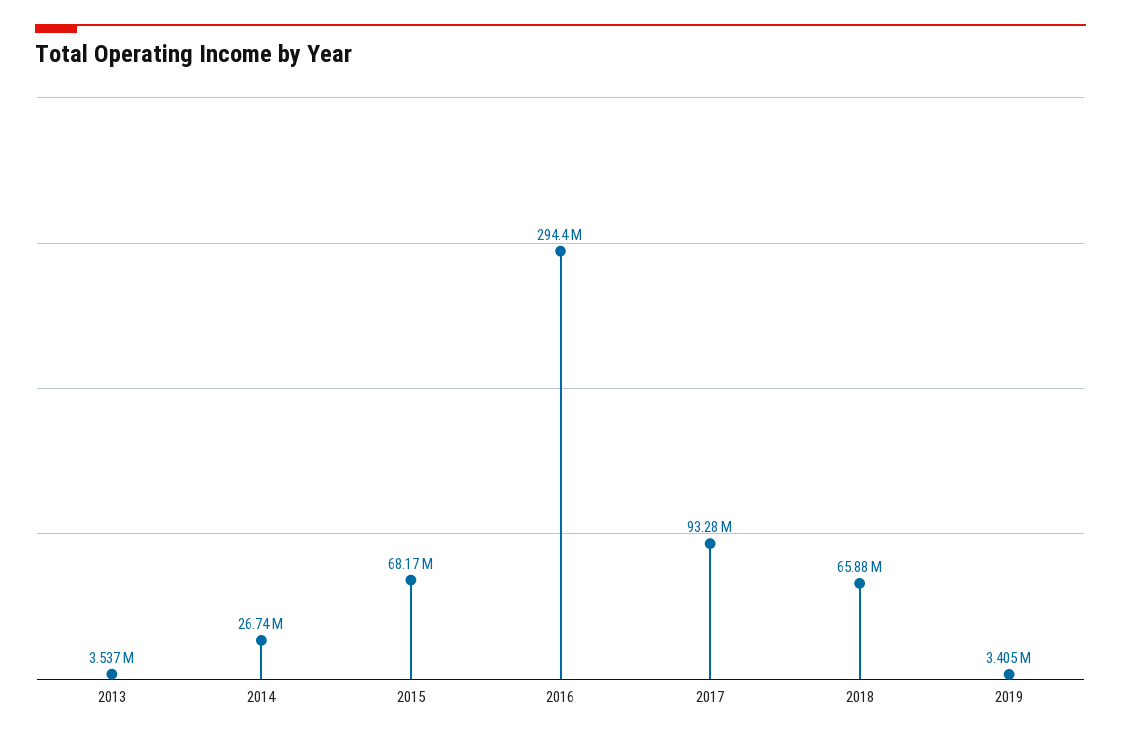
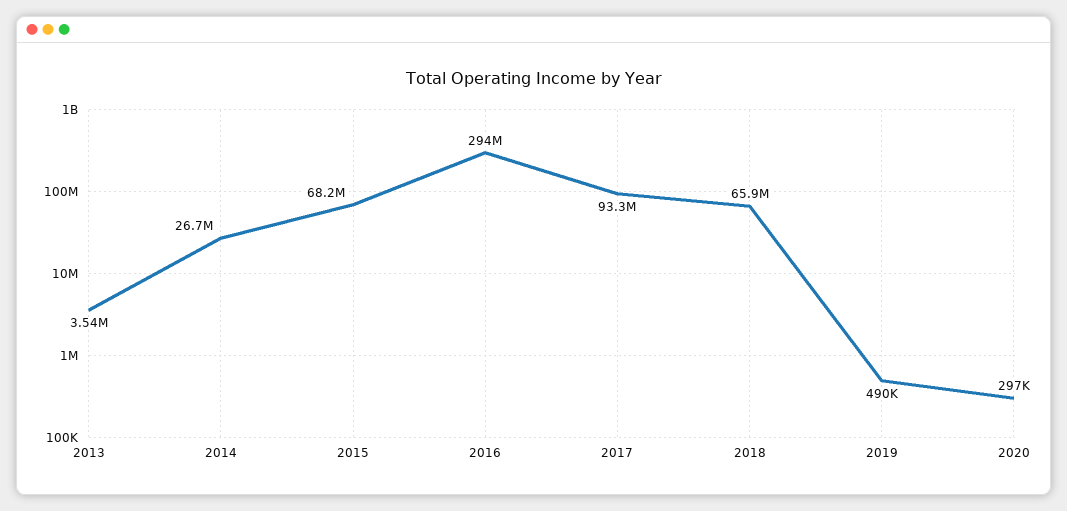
2019: 3405000 -> 490000
2020: none -> 297000

